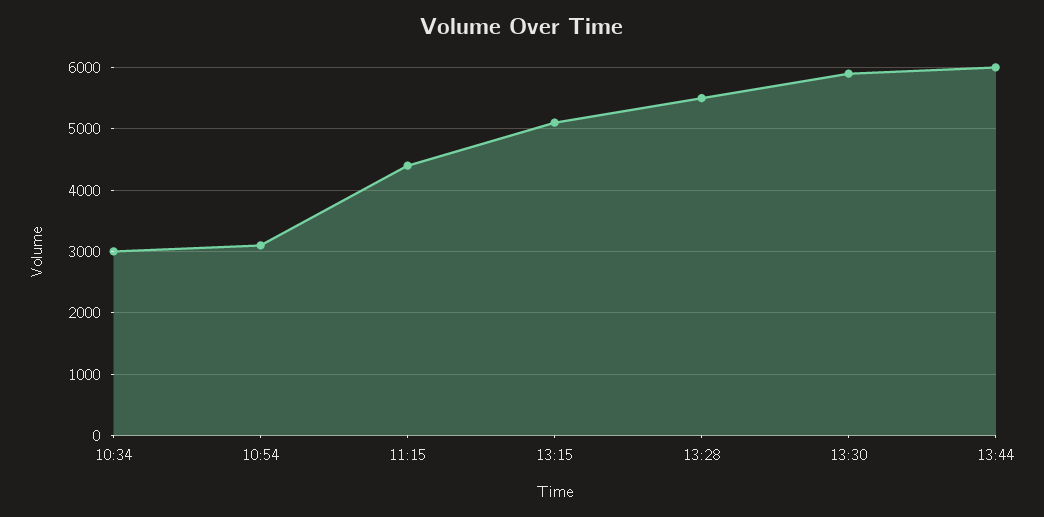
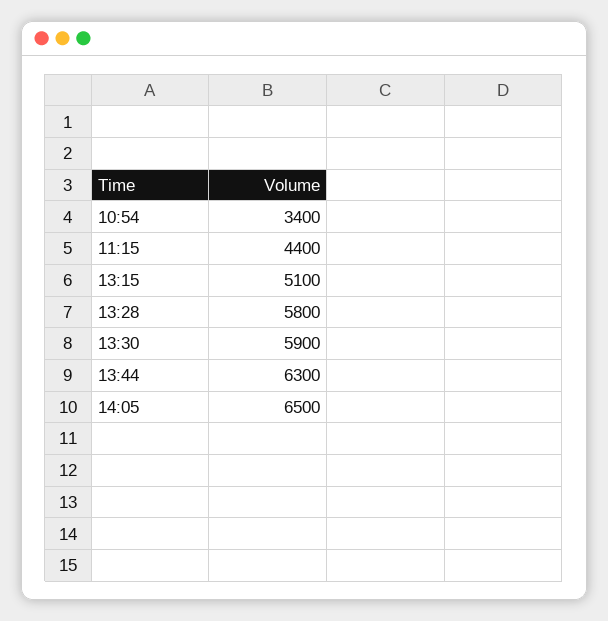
10:34: 3000 -> none
10:54: 3100 -> 3400
13:28: 5500 -> 5800
13:44: 6000 -> 6300
14:05: none -> 6500

